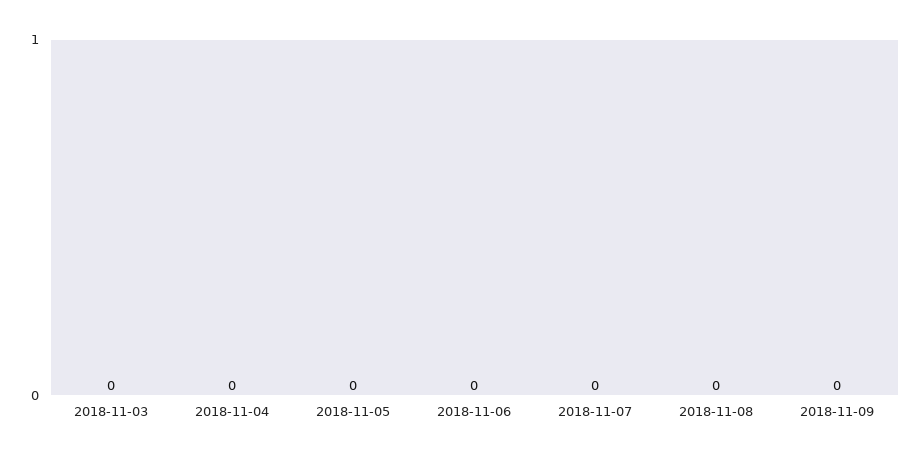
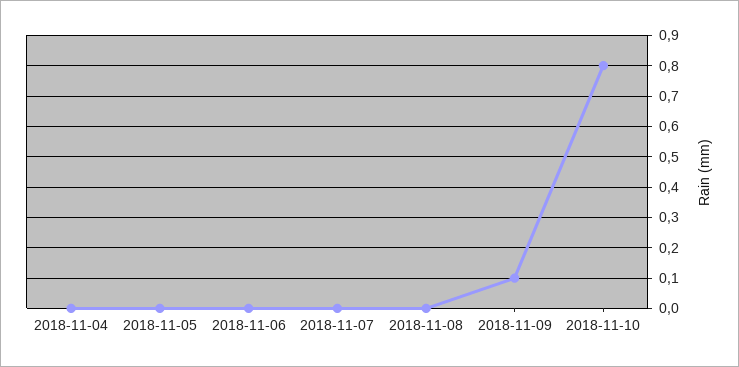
2018-11-03: 0 -> none
2018-11-09: 0 -> 0.1
2018-11-10: none -> 0.8

